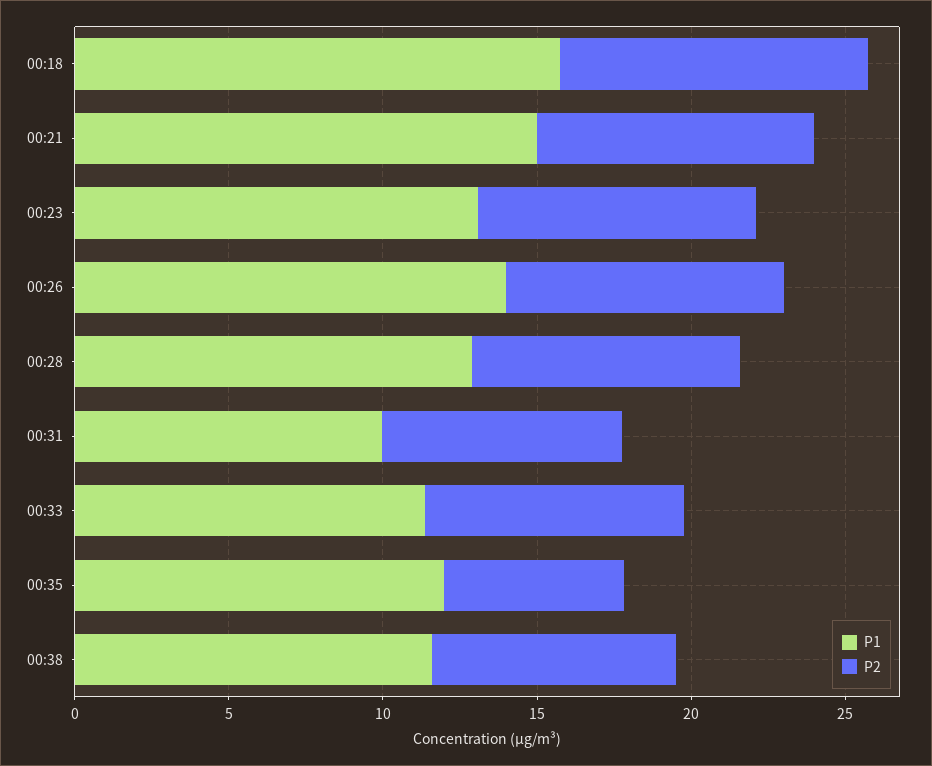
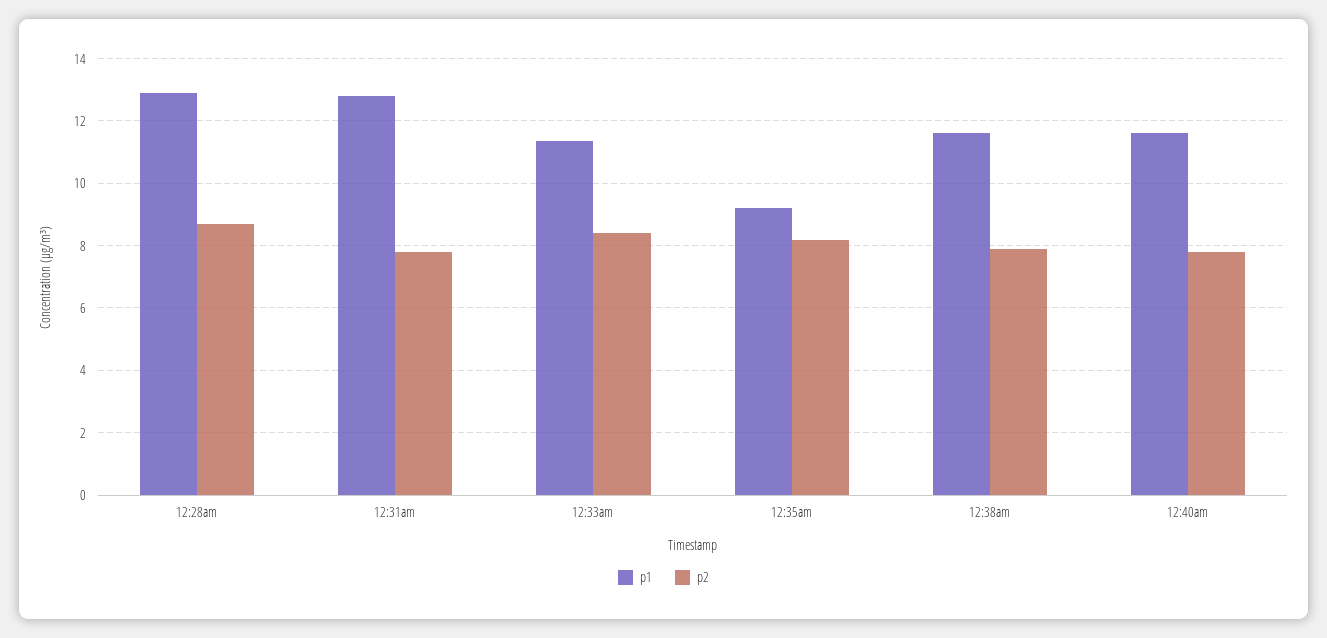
P1, 00:18: 16 -> none
P2, 00:18: 10 -> none
P1, 00:21: 15 -> none
P2, 00:21: 9 -> none
P1, 00:23: 13 -> none
P2, 00:23: 9 -> none
P1, 00:26: 14 -> none
P2, 00:26: 9 -> none
P1, 00:31: 10 -> 12.8
P1, 00:35: 12 -> 9.2
P2, 00:35: 6 -> 8.2
P1, 12:40am: none -> 11.6
P2, 12:40am: none -> 7.8

